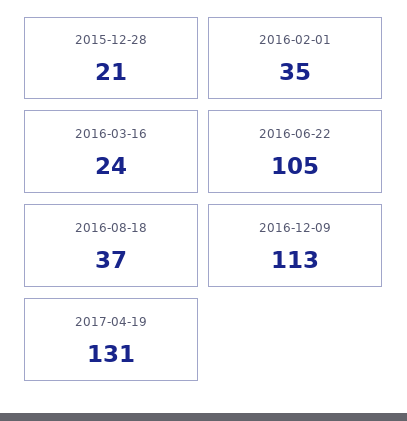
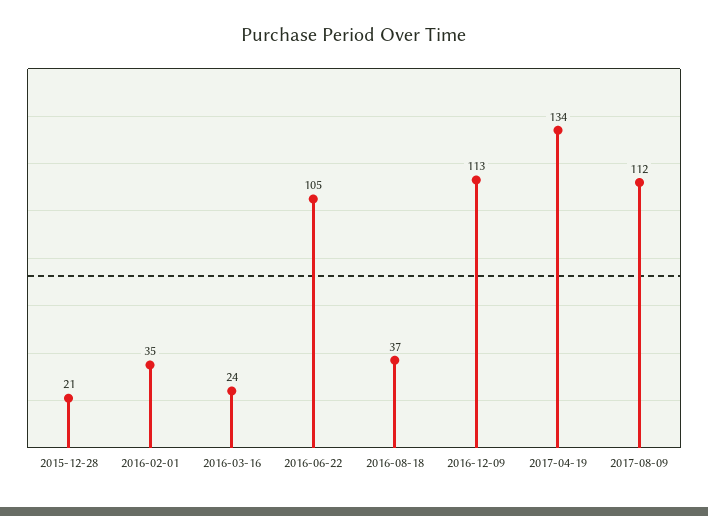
2017-04-19: 131 -> 134
2017-08-09: none -> 112

